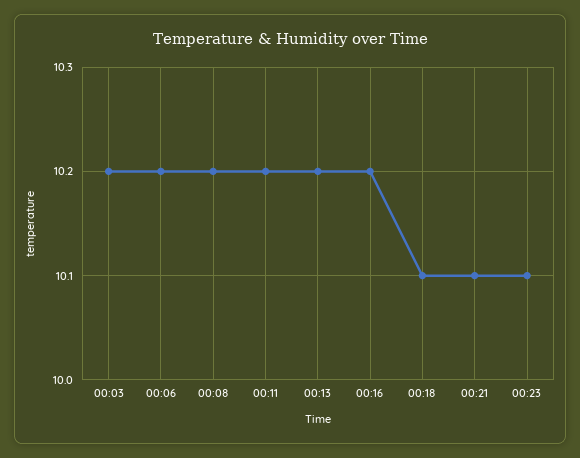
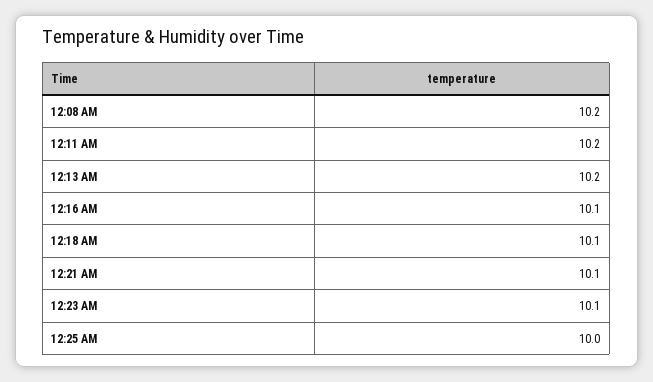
00:03: 10.2 -> none
00:06: 10.2 -> none
00:16: 10.2 -> 10.1
12:25 AM: none -> 10

